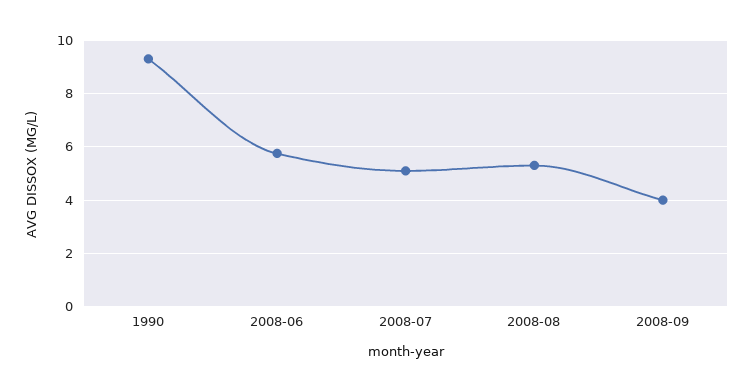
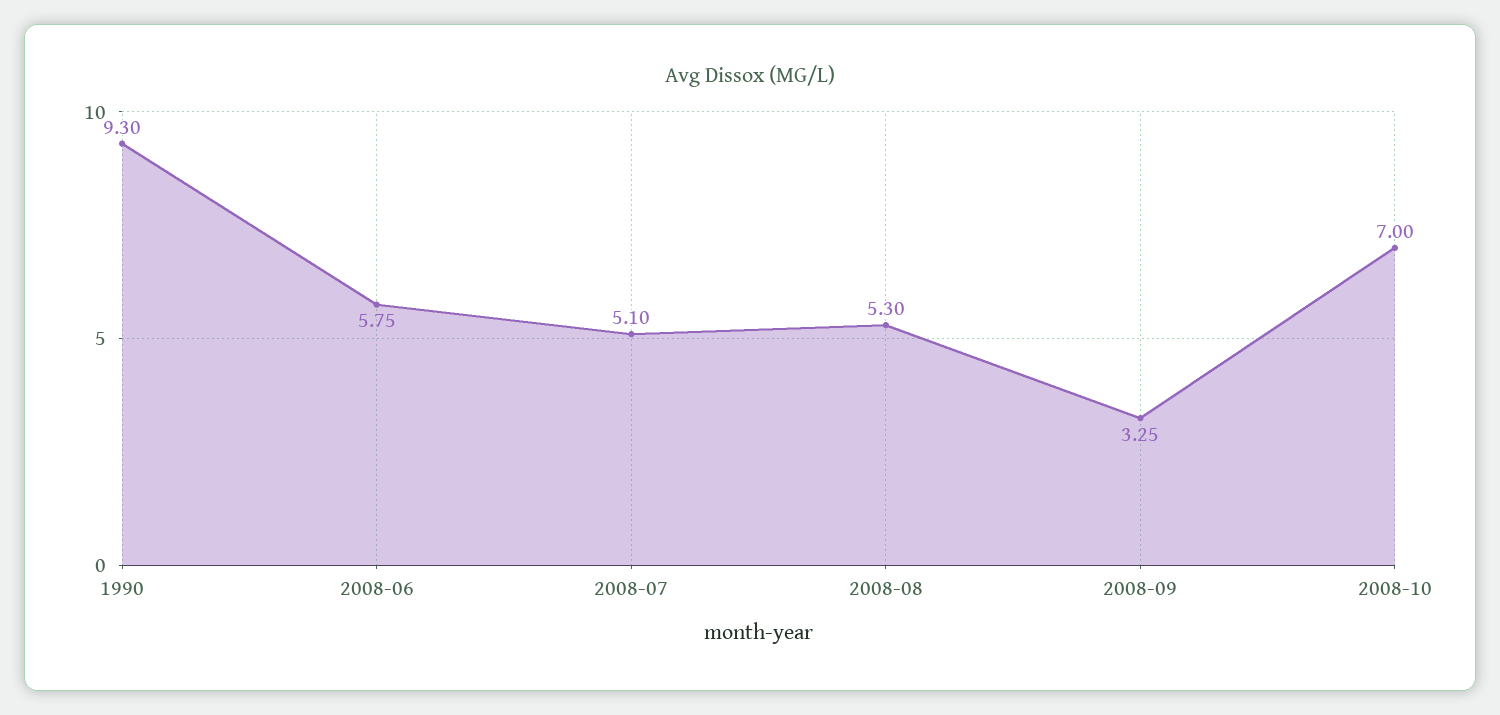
2008-09: 4 -> 3.25
2008-10: none -> 7

